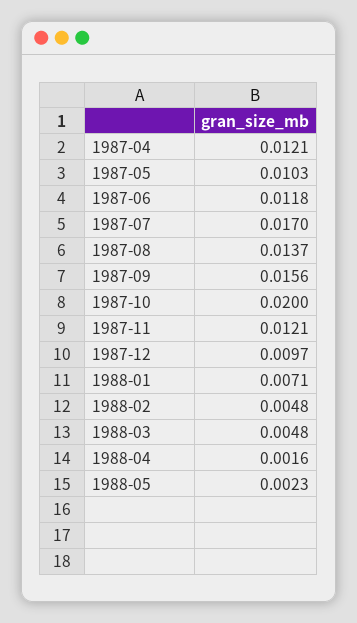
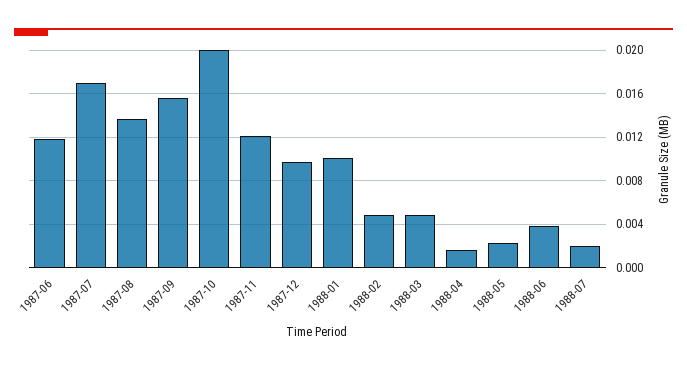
1987-04: 0.0121 -> none
1987-05: 0.0103 -> none
1988-01: 0.0071 -> 0.01
1988-06: none -> 0.004
1988-07: none -> 0.002

